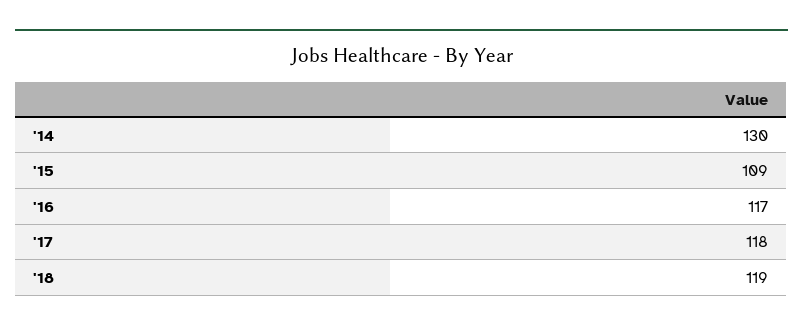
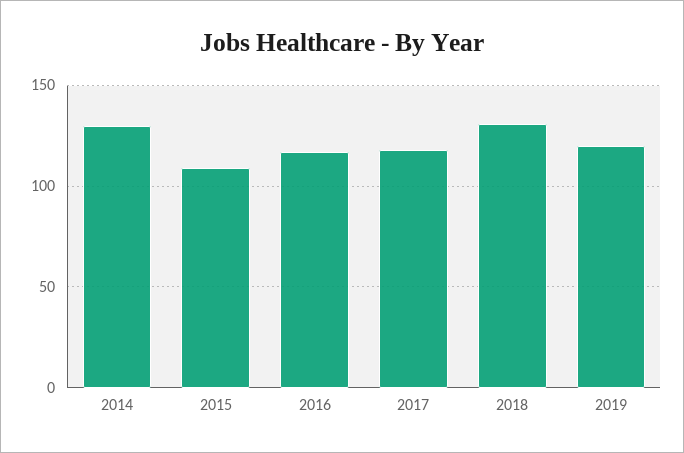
'18: 119 -> 130
2019: none -> 120

